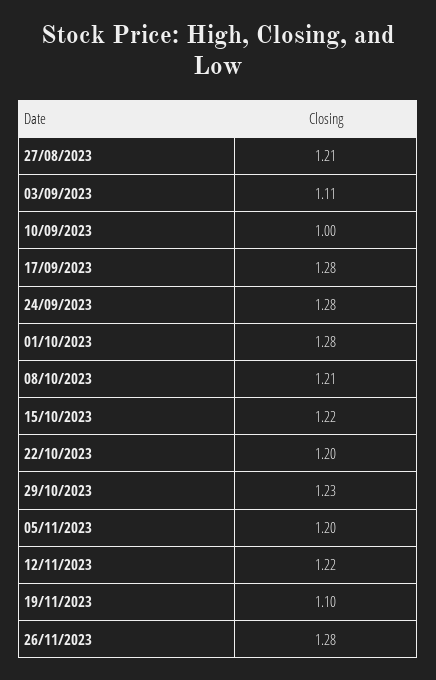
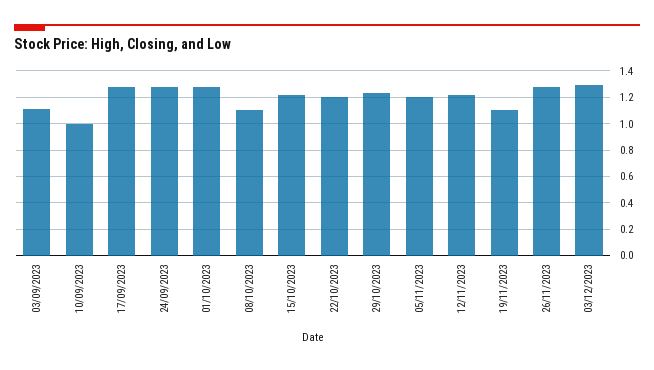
27/08/2023: 1.21 -> none
08/10/2023: 1.21 -> 1.1
03/12/2023: none -> 1.3

